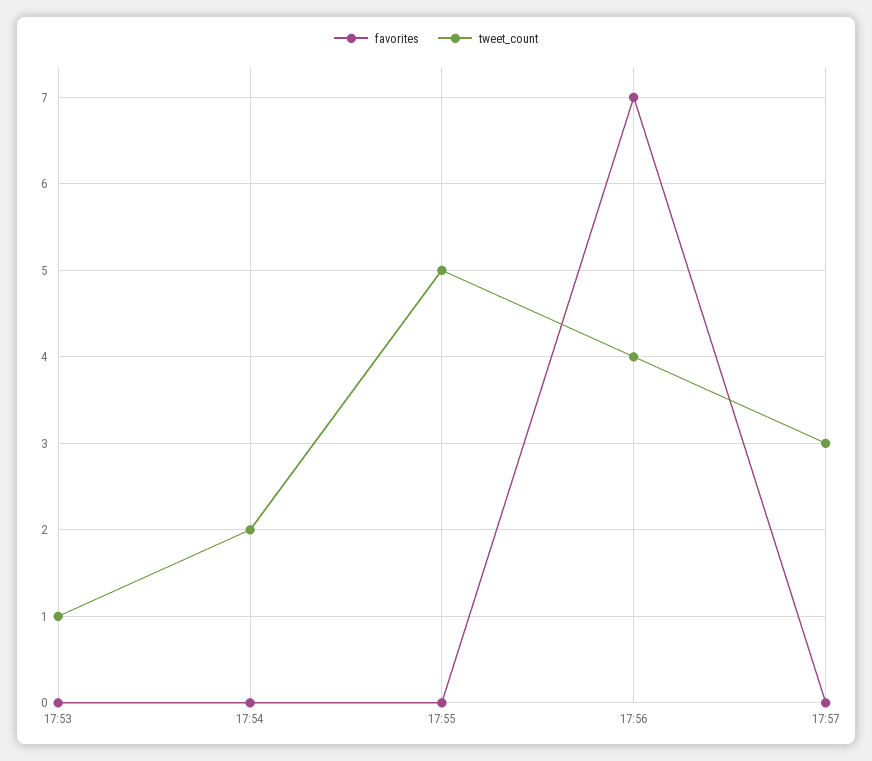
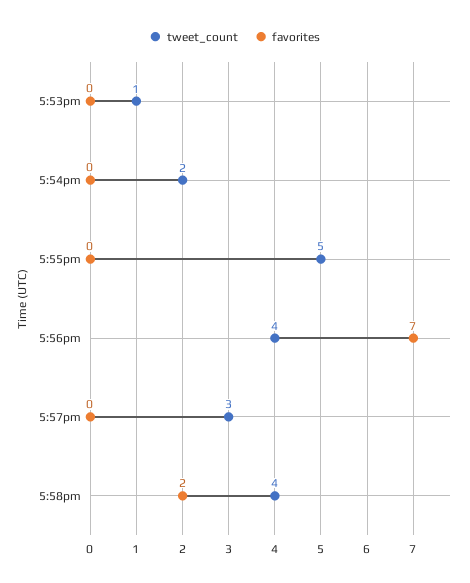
tweet_count, 5:58pm: none -> 4
favorites, 5:58pm: none -> 2

